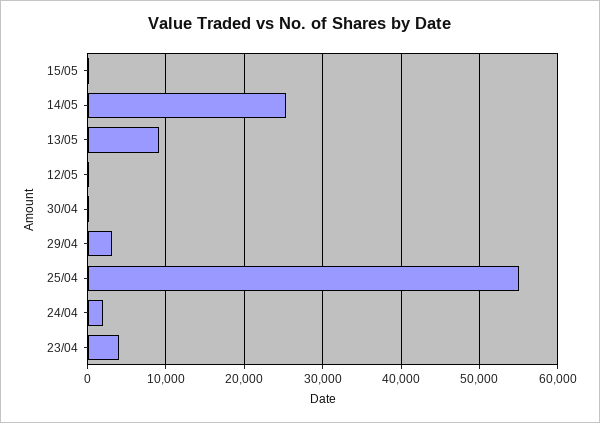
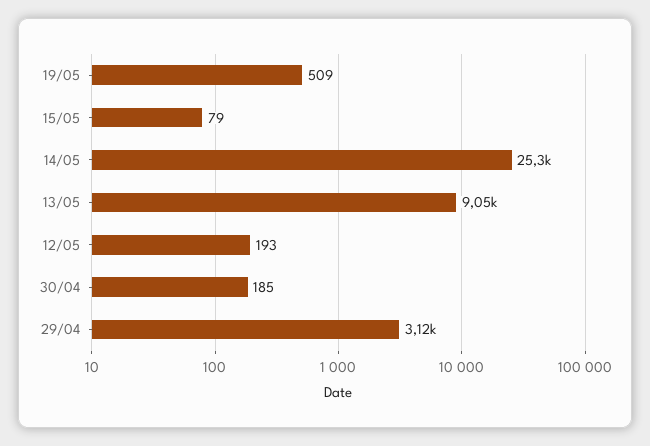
25/04: 55000 -> none
24/04: 2000 -> none
23/04: 4000 -> none
19/05: none -> 509

